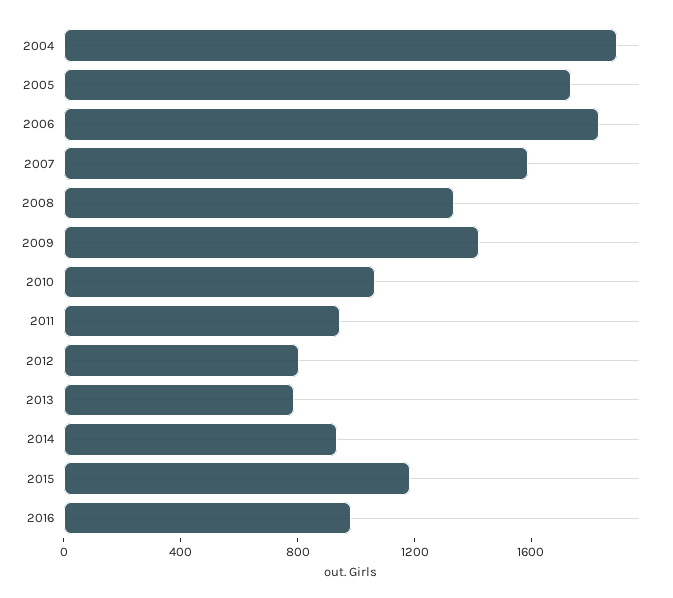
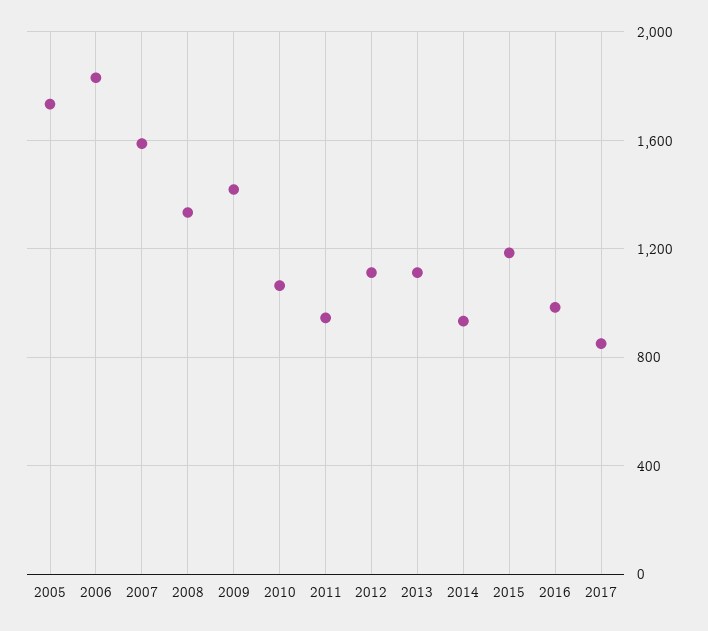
2004: 1900 -> none
2012: 800 -> 1100
2013: 800 -> 1100
2017: none -> 850

